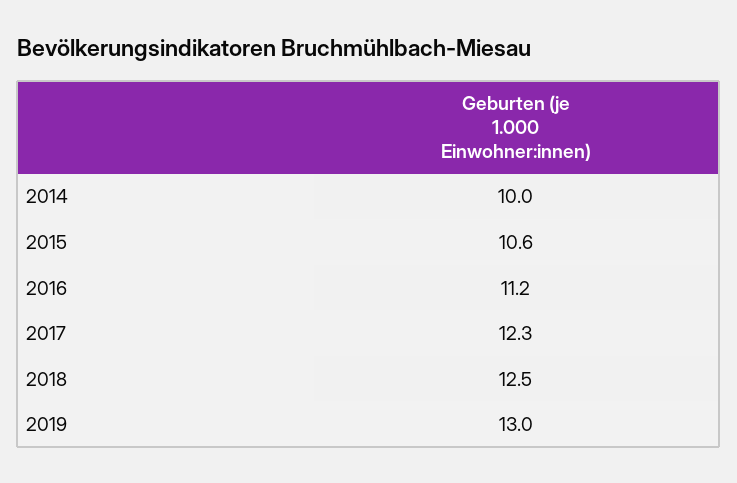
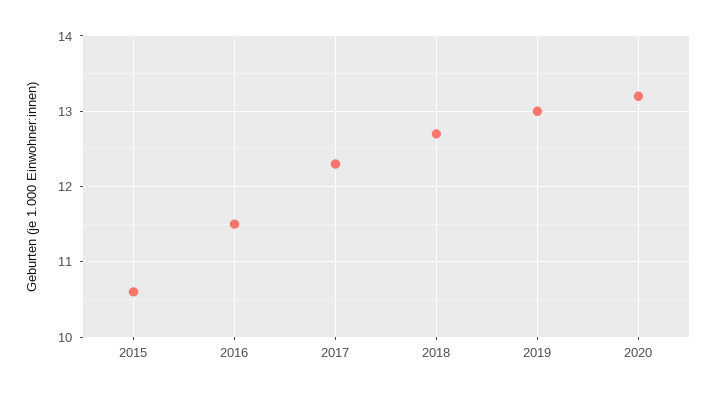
2014: 10 -> none
2016: 11.2 -> 11.5
2018: 12.5 -> 12.7
2020: none -> 13.2

